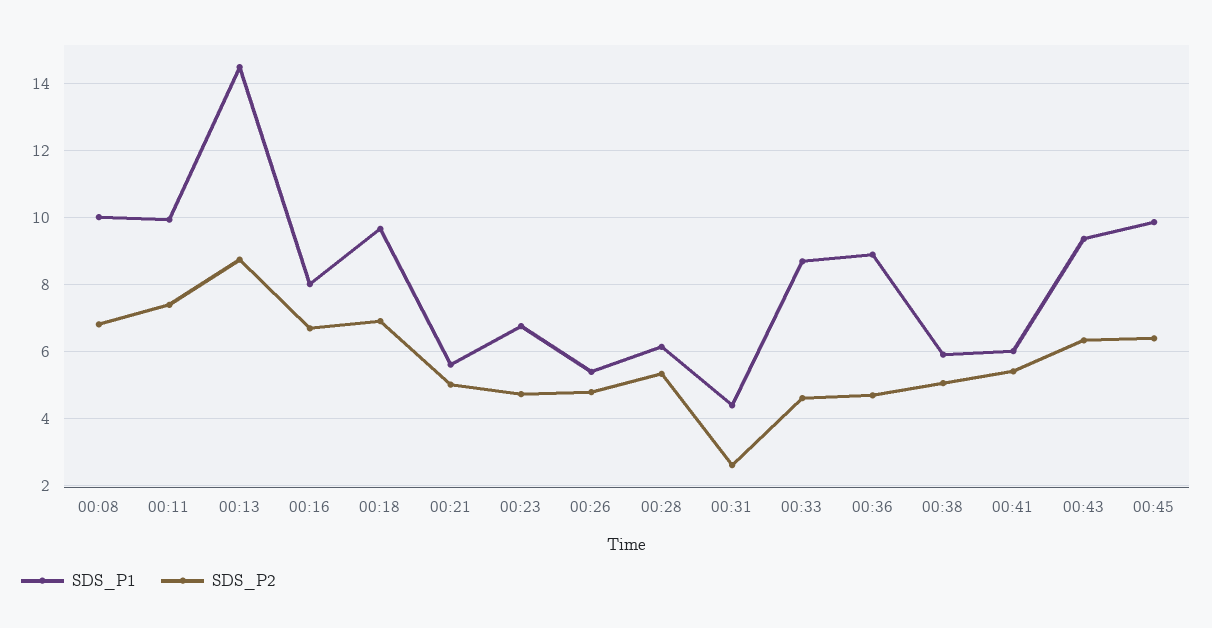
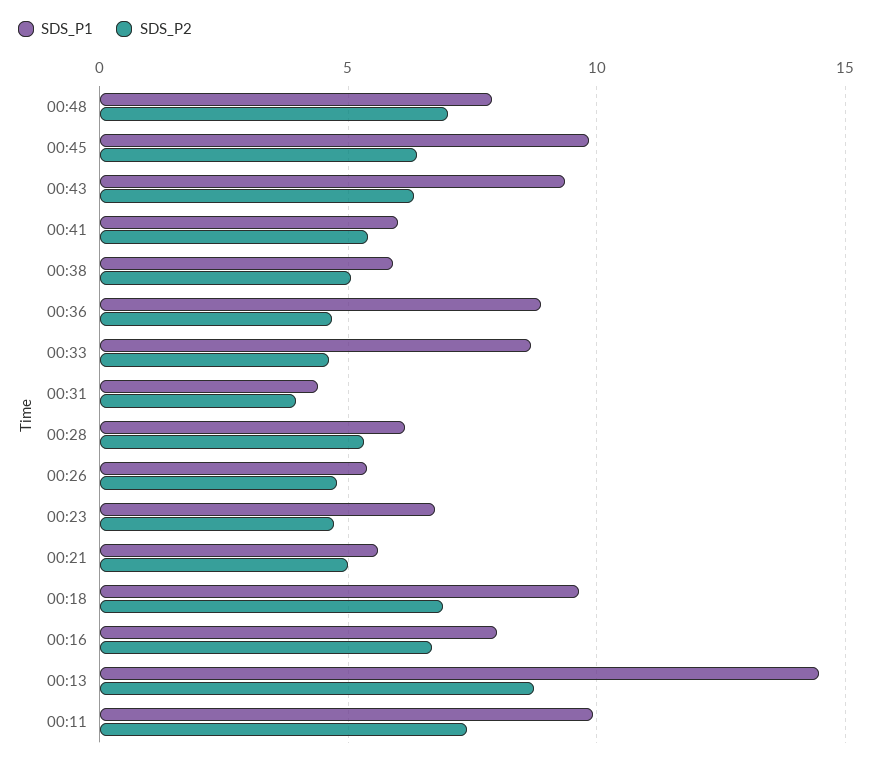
SDS_P1, 00:08: 10 -> none
SDS_P2, 00:08: 6.8 -> none
SDS_P2, 00:31: 2.6 -> 4
SDS_P1, 00:48: none -> 8
SDS_P2, 00:48: none -> 7

